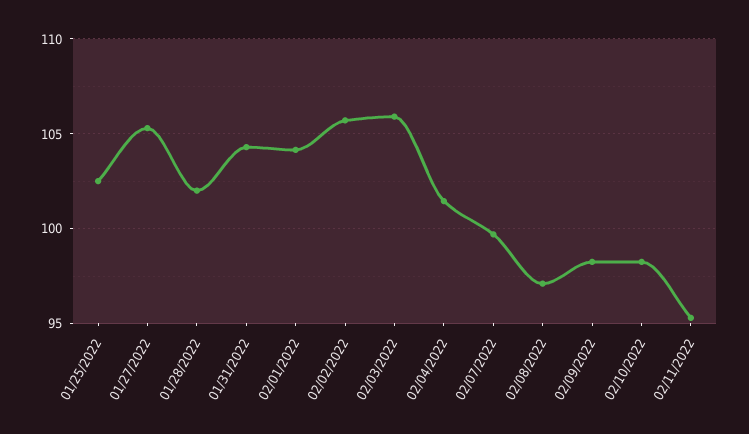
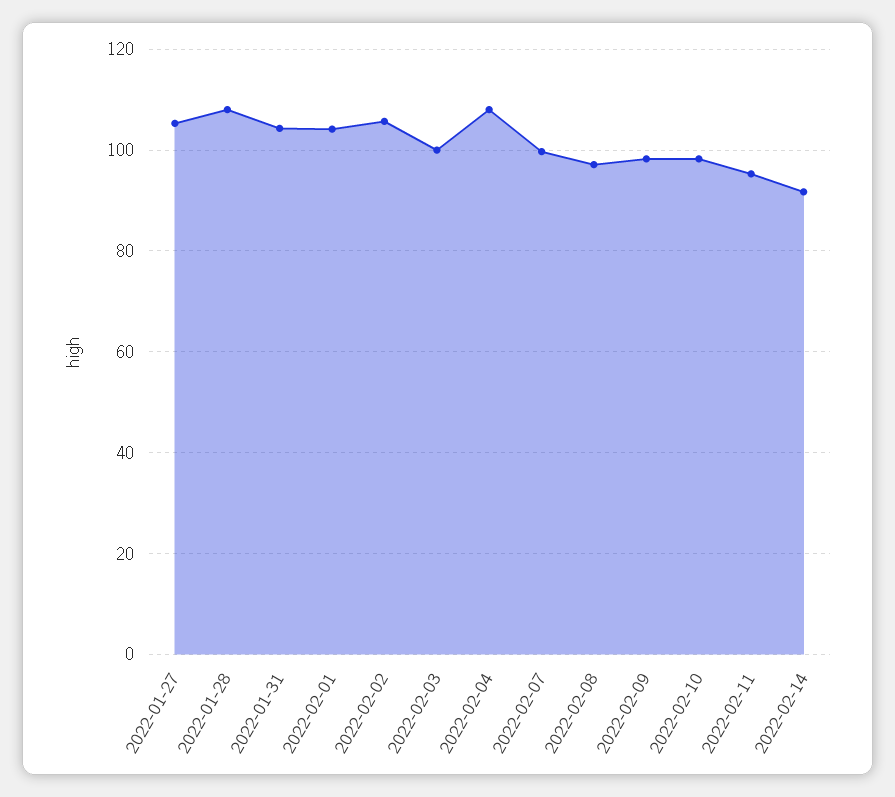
01/25/2022: 102.5 -> none
01/28/2022: 102 -> 108
02/03/2022: 106 -> 100
02/04/2022: 101.5 -> 108
2022-02-14: none -> 92

